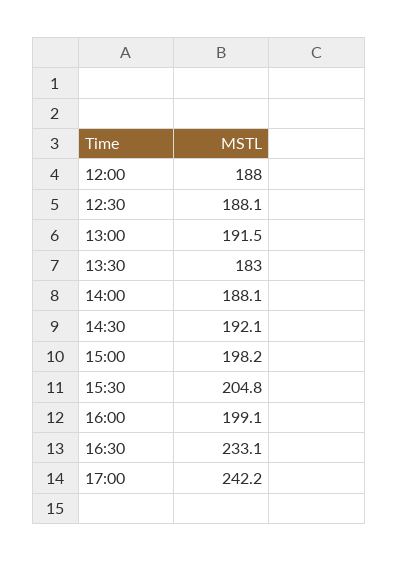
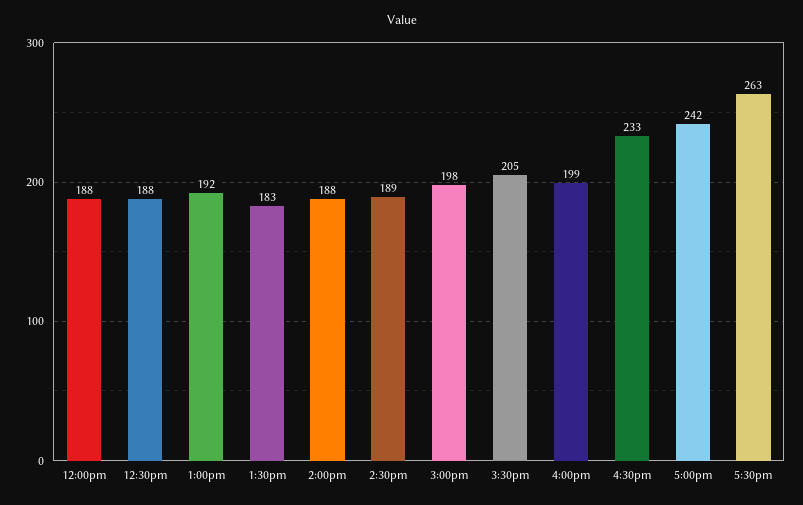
14:30: 192.1 -> 189
5:30pm: none -> 263

